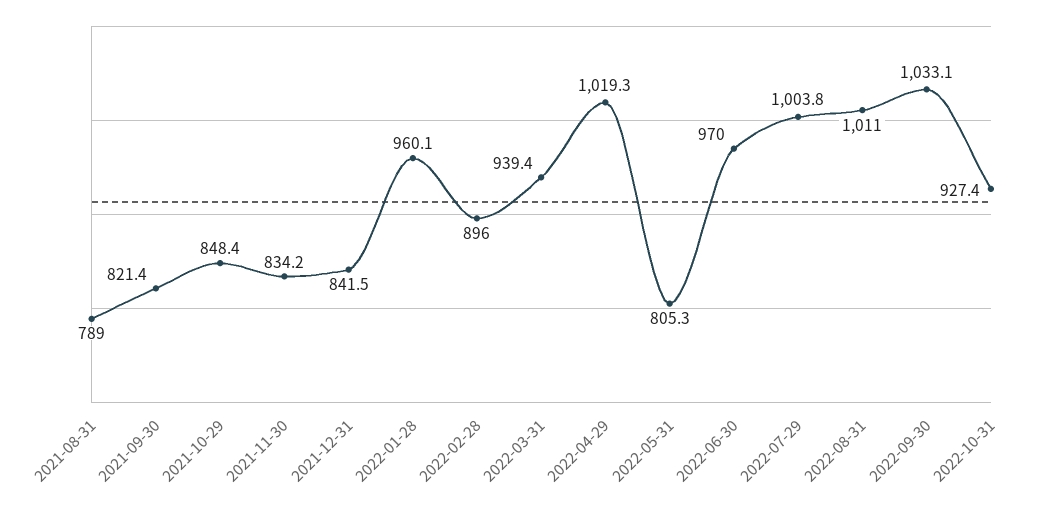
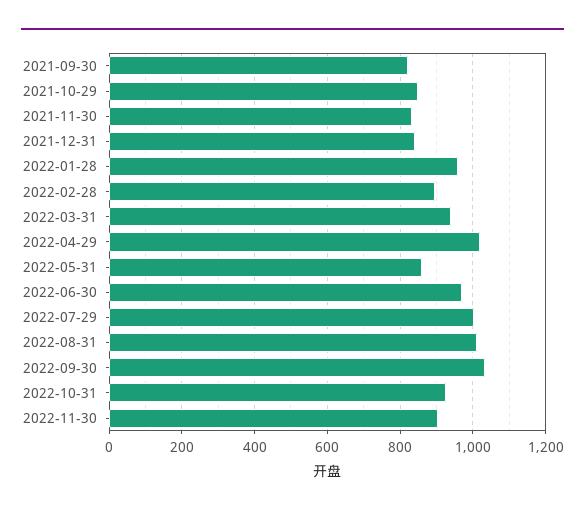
2021-08-31: 789 -> none
2022-05-31: 805.3 -> 860
2022-11-30: none -> 900

